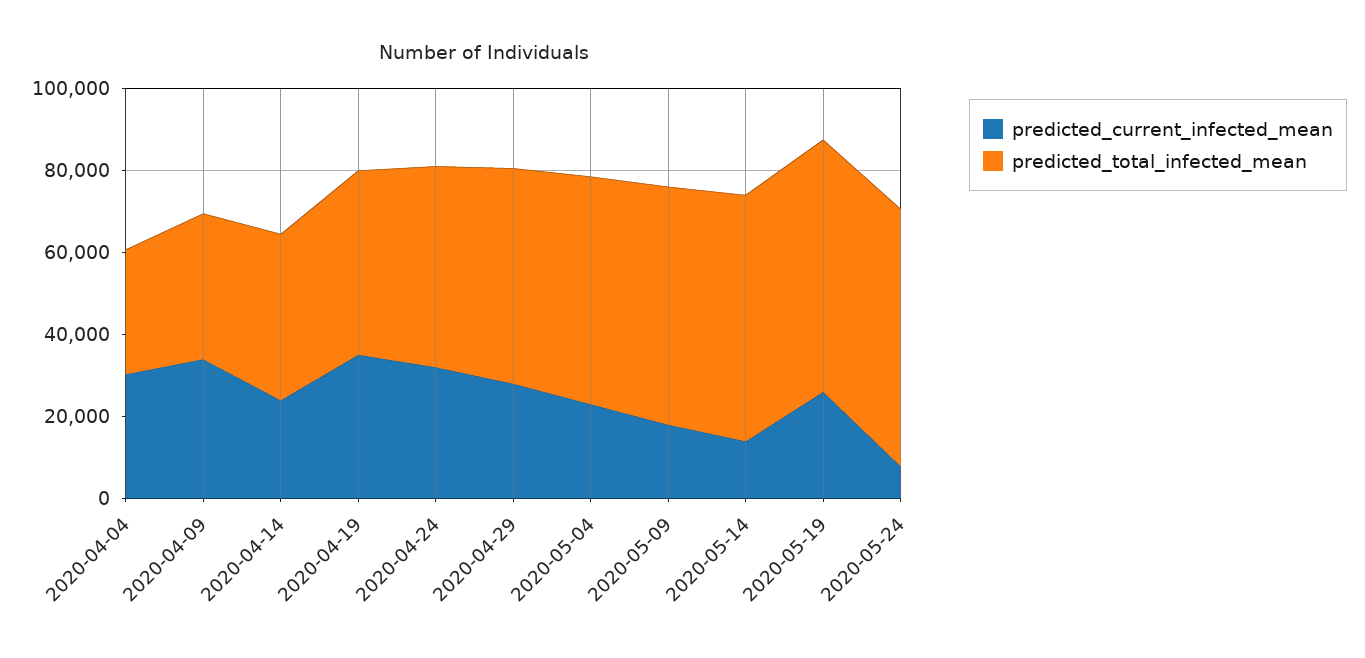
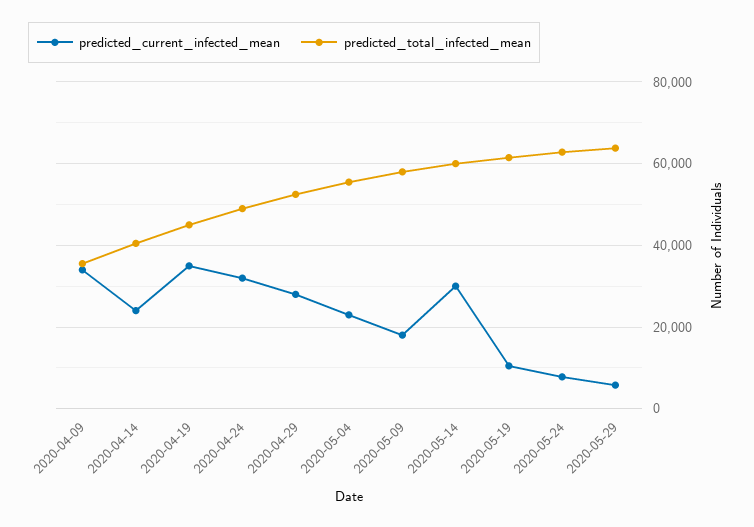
predicted_current_infected_mean, 2020-04-04: 30000 -> none
predicted_total_infected_mean, 2020-04-04: 30000 -> none
predicted_current_infected_mean, 2020-05-14: 15000 -> 30000
predicted_current_infected_mean, 2020-05-19: 25000 -> 10000
predicted_current_infected_mean, 2020-05-29: none -> 6000
predicted_total_infected_mean, 2020-05-29: none -> 64000

